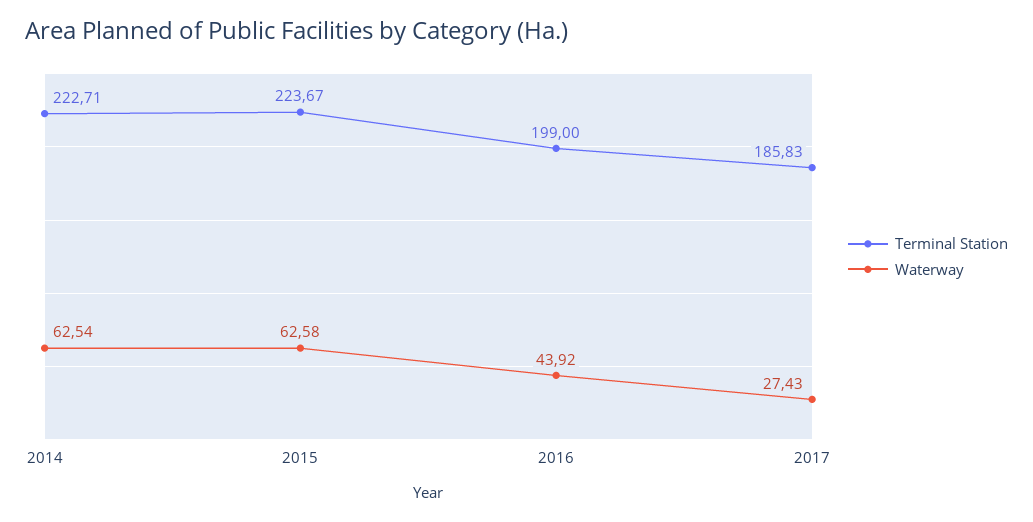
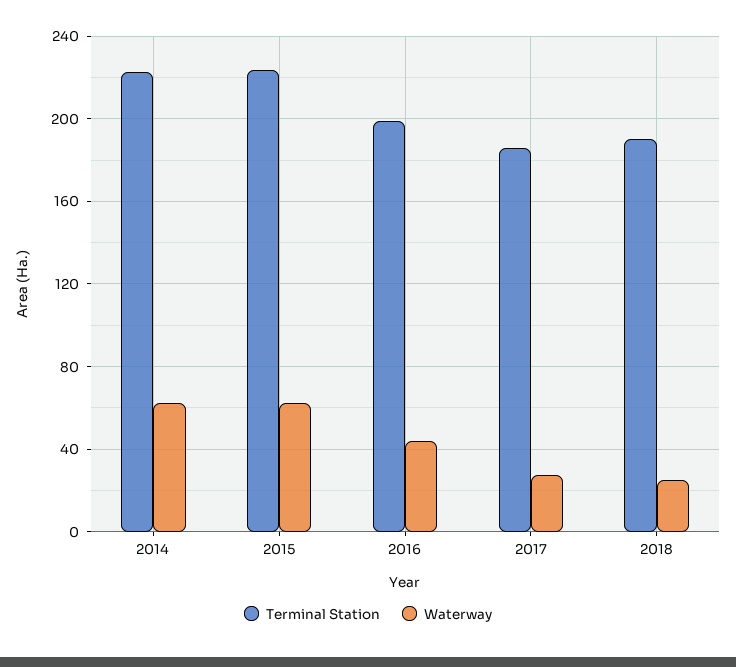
Terminal Station, 2018: none -> 190
Waterway, 2018: none -> 25

